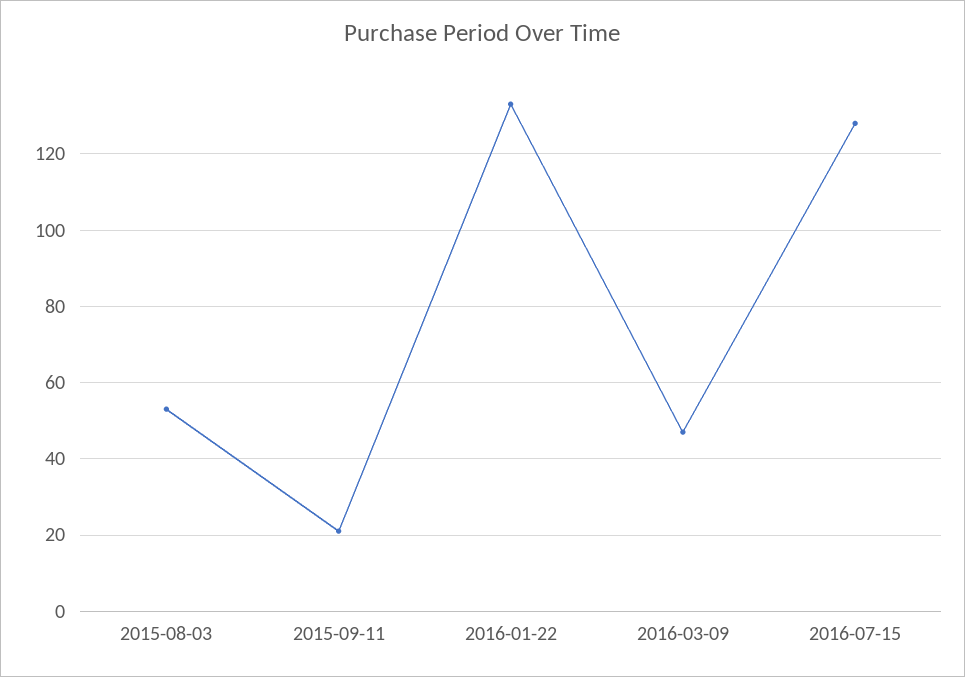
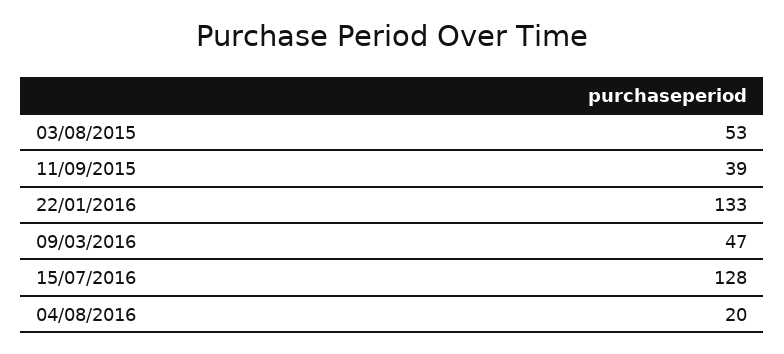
2015-09-11: 20 -> 39
04/08/2016: none -> 20

